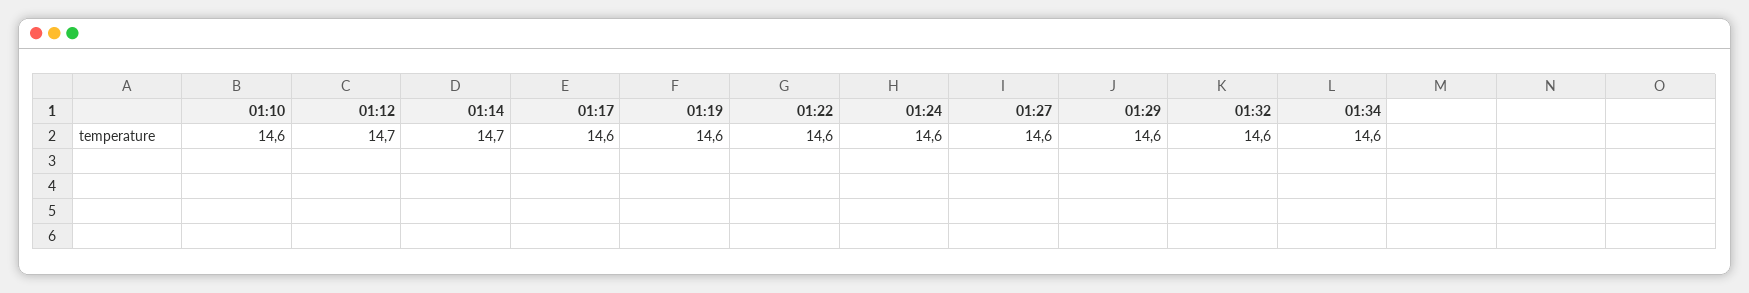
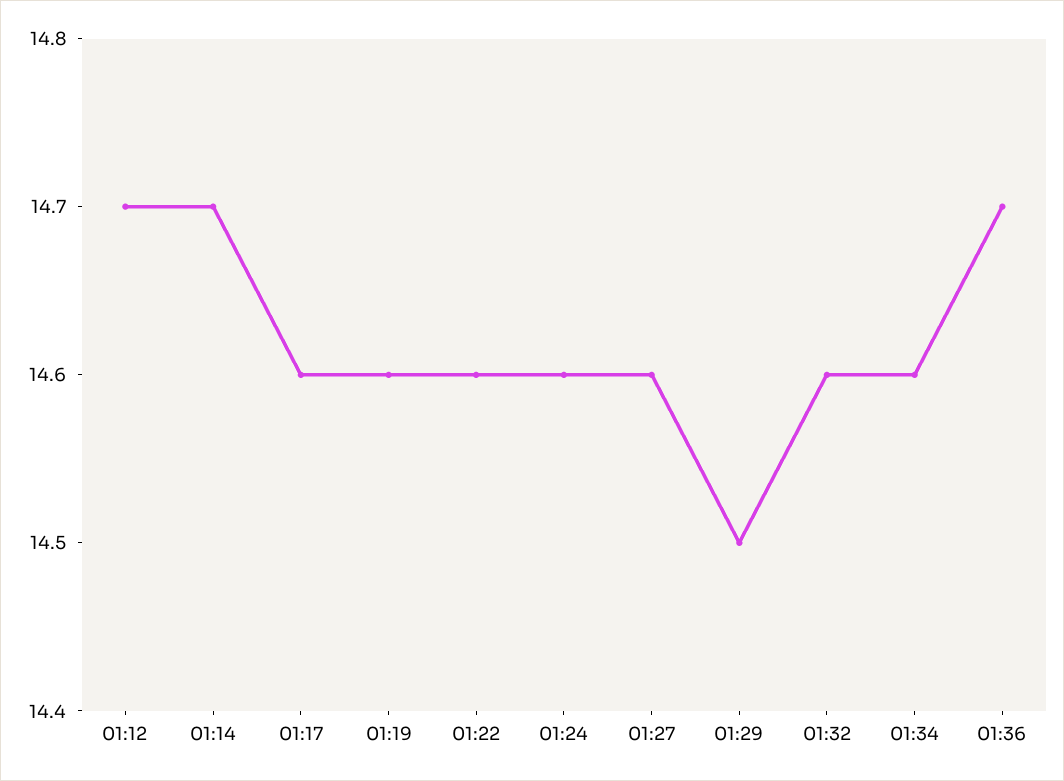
01:10: 14.6 -> none
01:29: 14.6 -> 14.5
01:36: none -> 14.7

